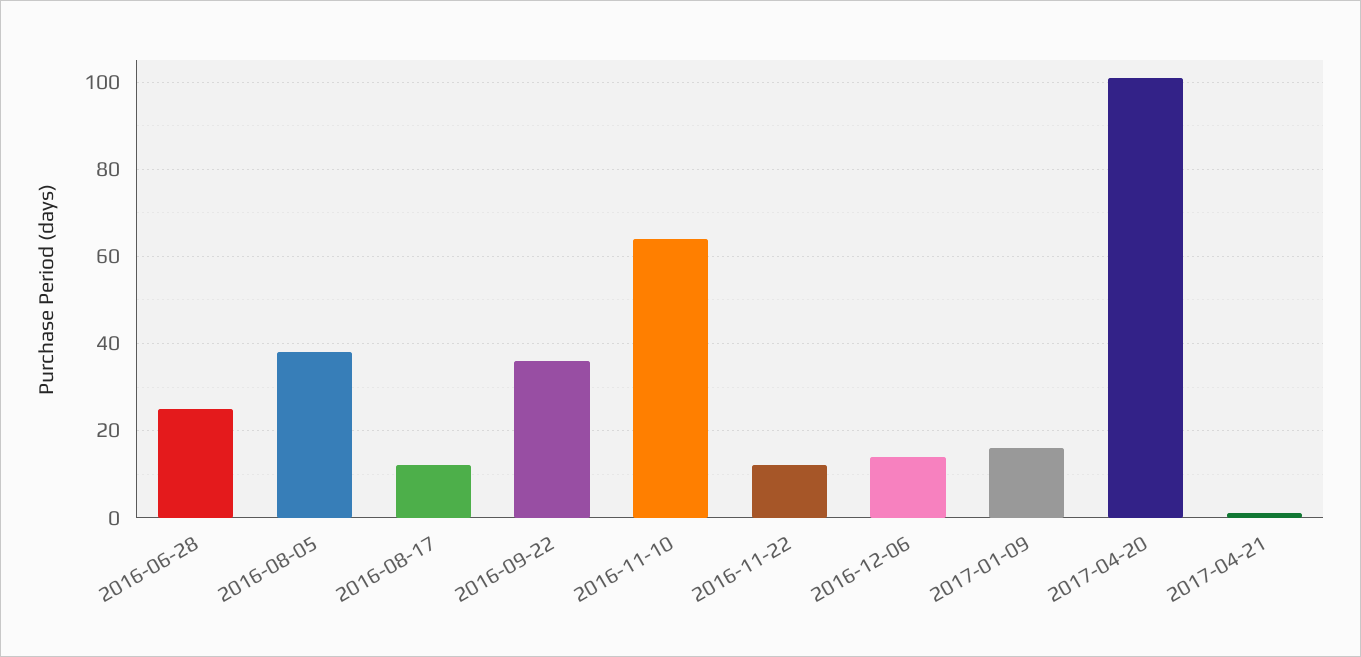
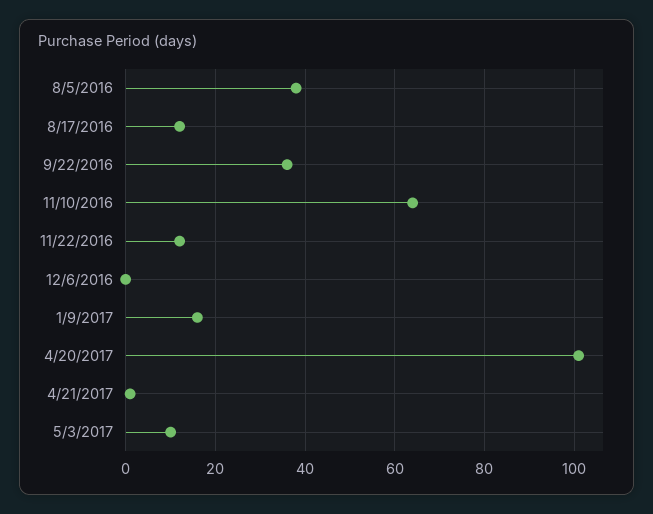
2016-06-28: 25 -> none
2016-12-06: 15 -> 0
5/3/2017: none -> 10

